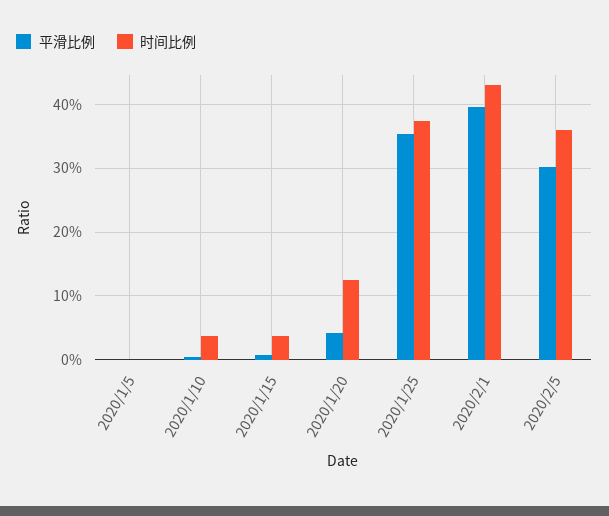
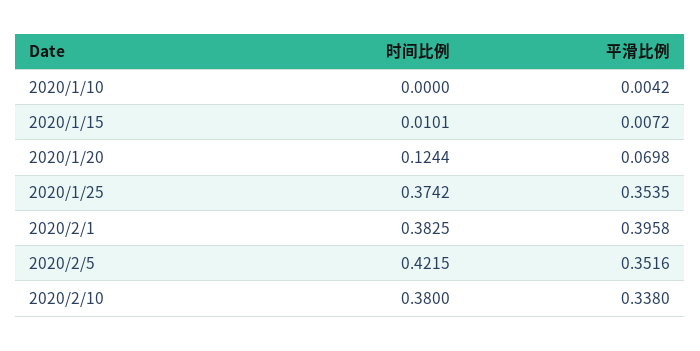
平滑比例, 2020/1/5: 0 -> none
时间比例, 2020/1/5: 0 -> none
时间比例, 2020/1/10: 0.04 -> 0
时间比例, 2020/1/15: 0.04 -> 0.0101
平滑比例, 2020/1/20: 0.04 -> 0.0698
时间比例, 2020/2/1: 0.43 -> 0.3825
平滑比例, 2020/2/5: 0.3 -> 0.3516
时间比例, 2020/2/5: 0.36 -> 0.4215
时间比例, 2020/2/10: none -> 0.38
平滑比例, 2020/2/10: none -> 0.338

